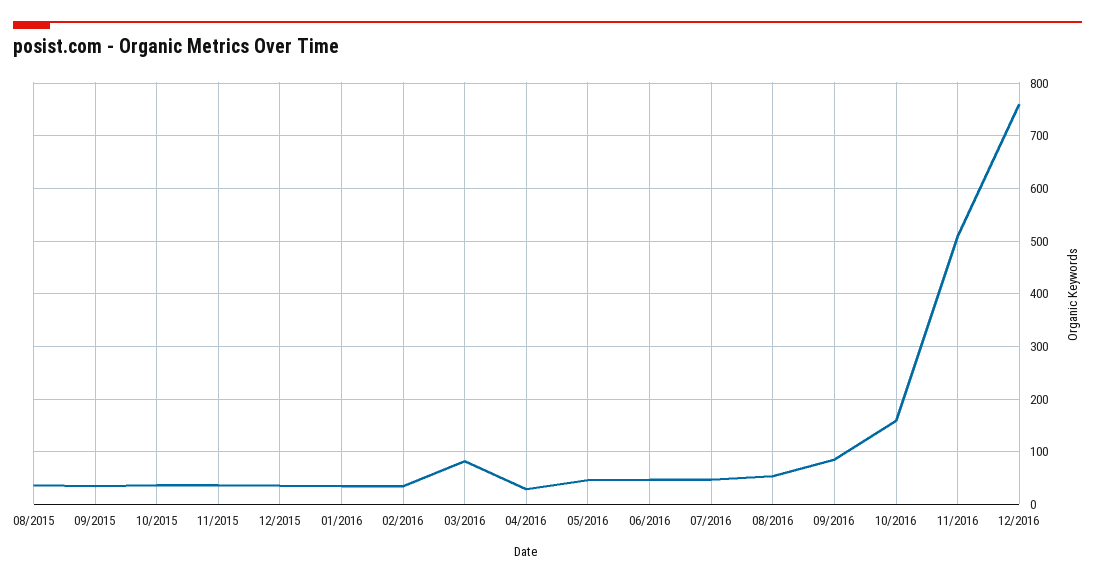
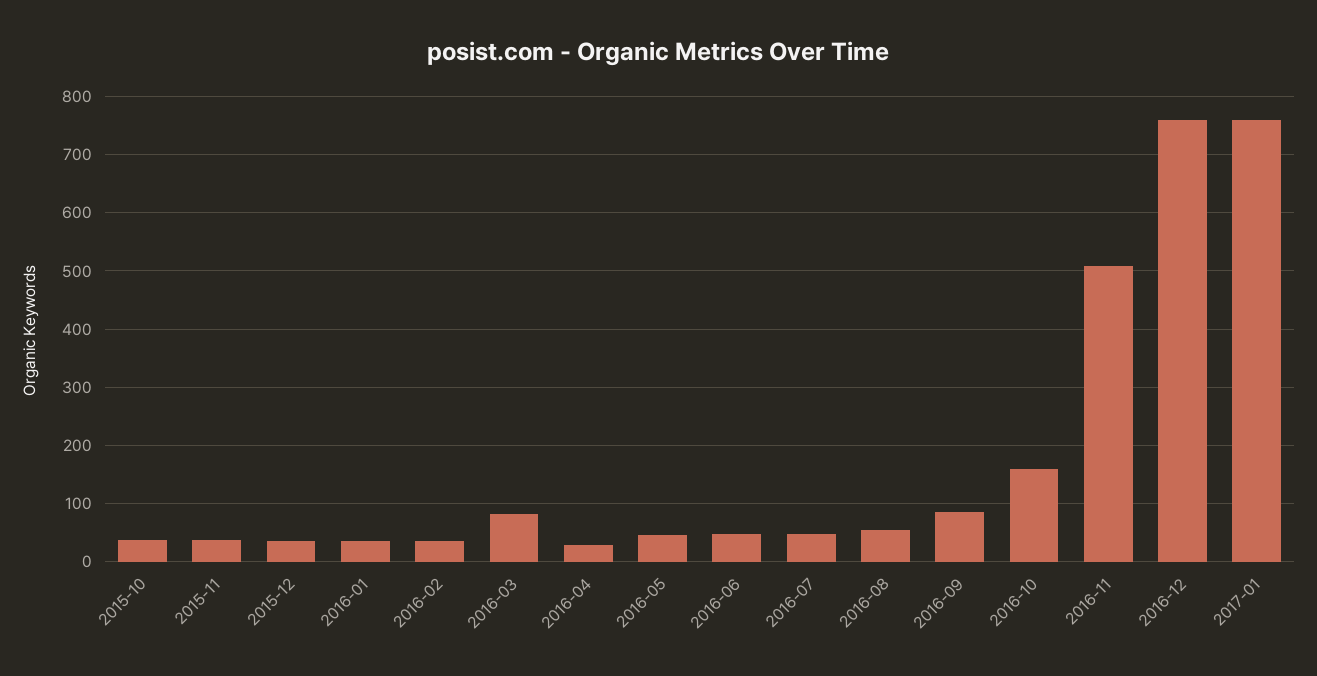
08/2015: 40 -> none
09/2015: 40 -> none
2017-01: none -> 760

